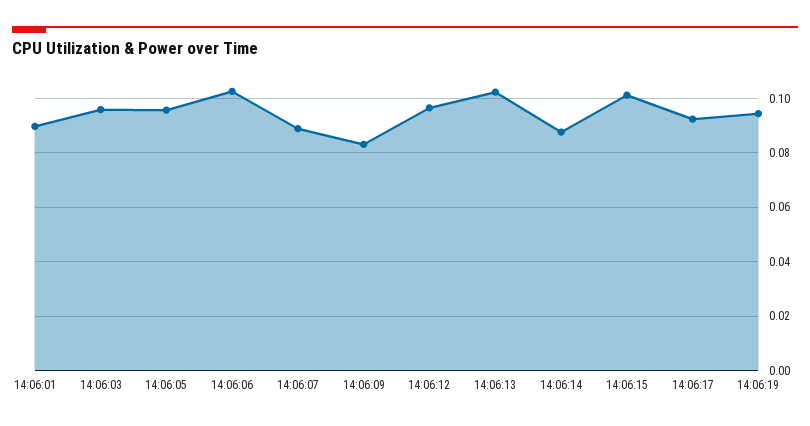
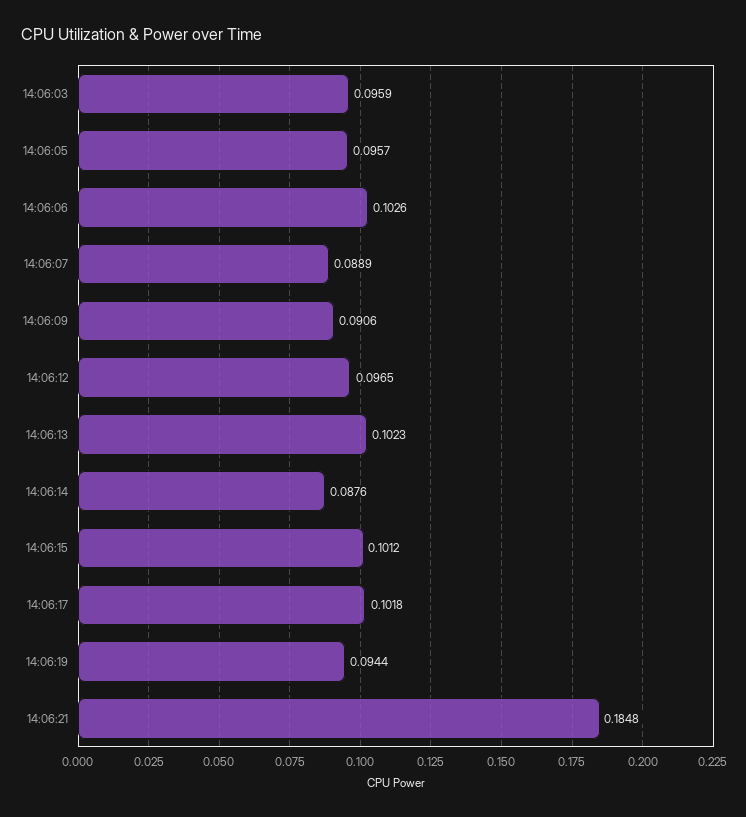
14:06:01: 0.09 -> none
14:06:09: 0.0825 -> 0.0906
14:06:17: 0.0925 -> 0.1018
14:06:21: none -> 0.1848

